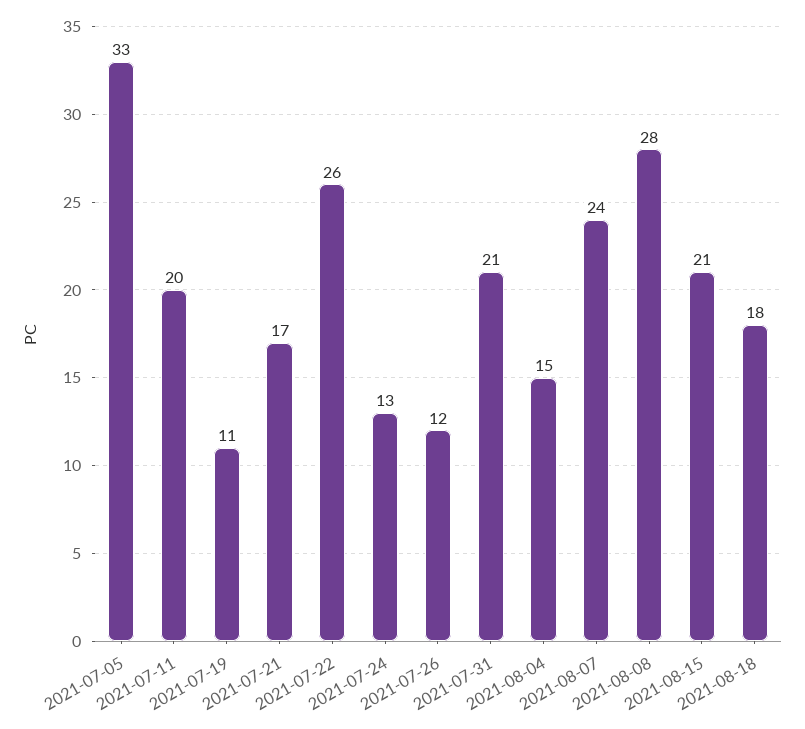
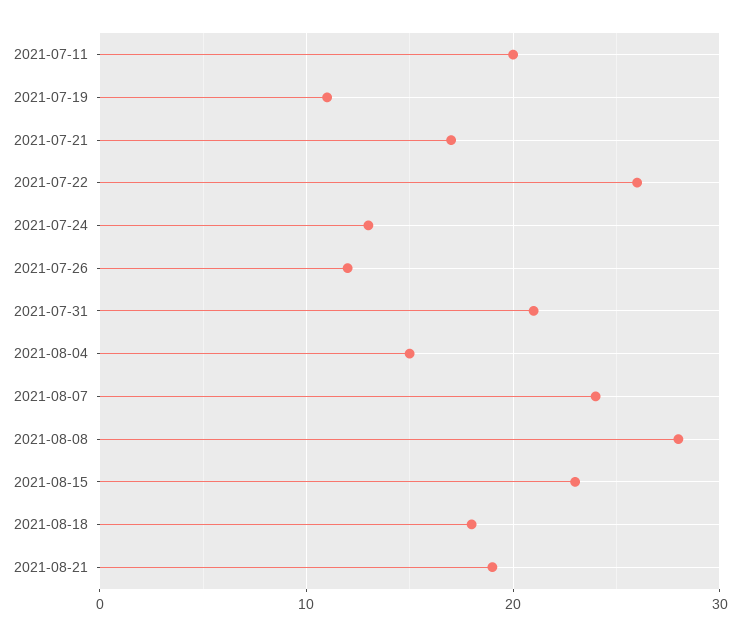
2021-07-05: 33 -> none
2021-08-15: 21 -> 23
2021-08-21: none -> 19

